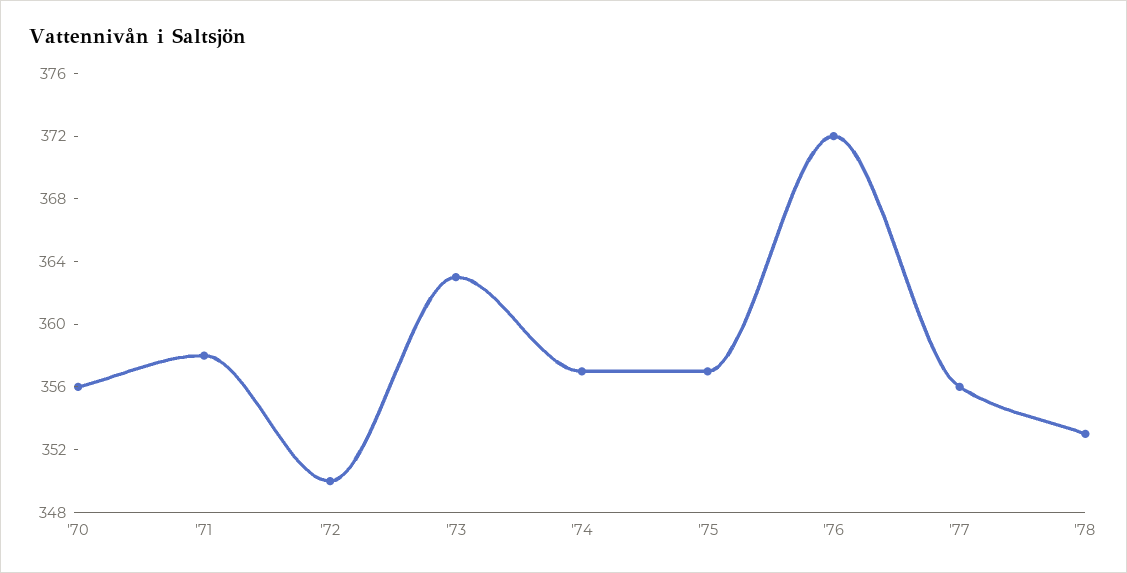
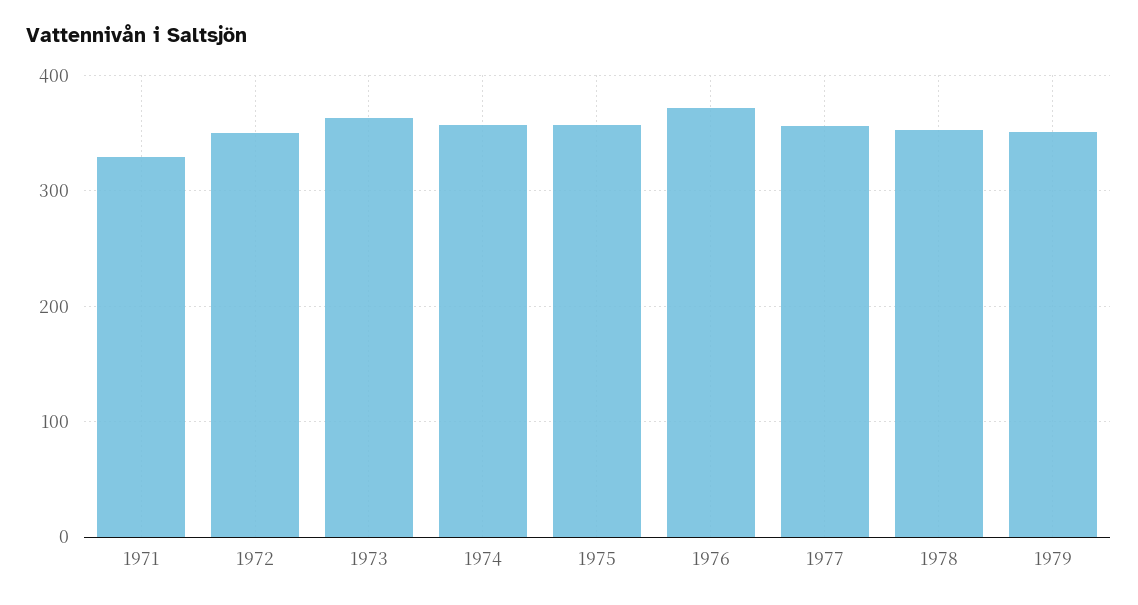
'70: 356 -> none
'71: 358 -> 330
1979: none -> 350

